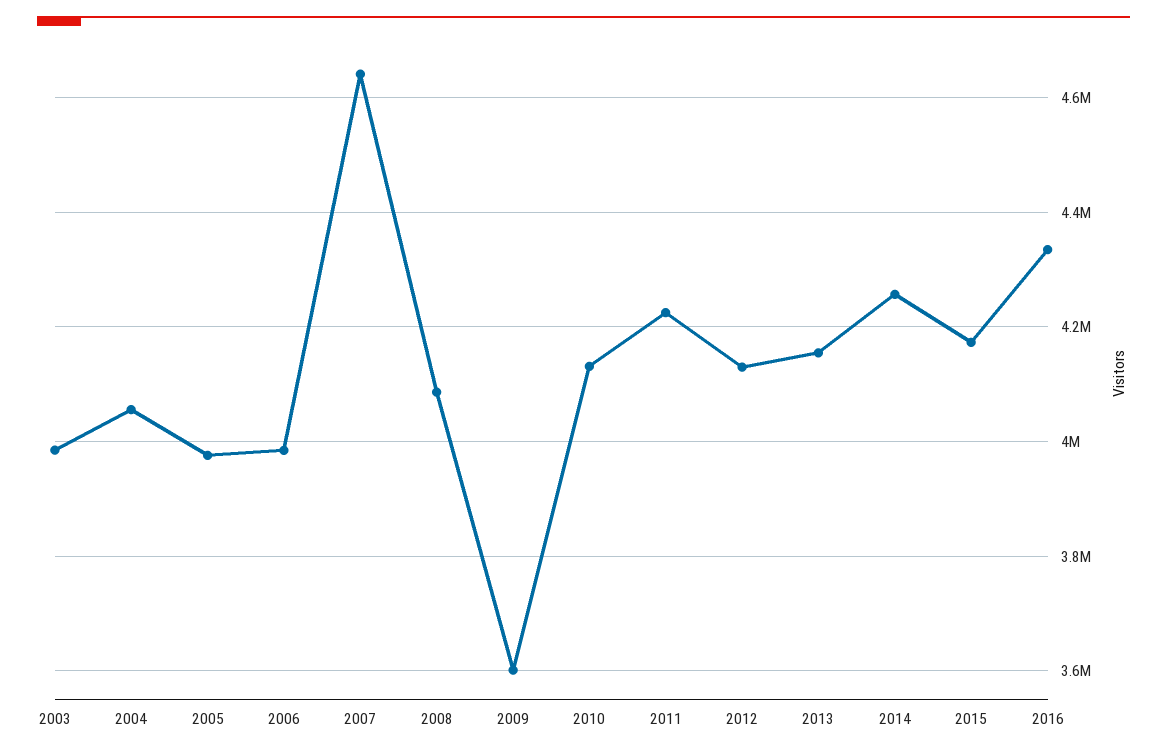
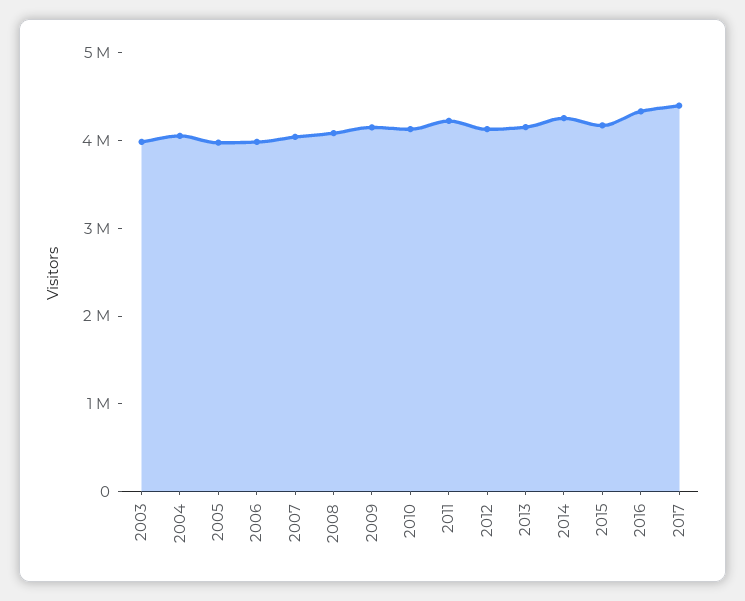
2007: 4640000 -> 4000000
2009: 3600000 -> 4200000
2017: none -> 4400000

